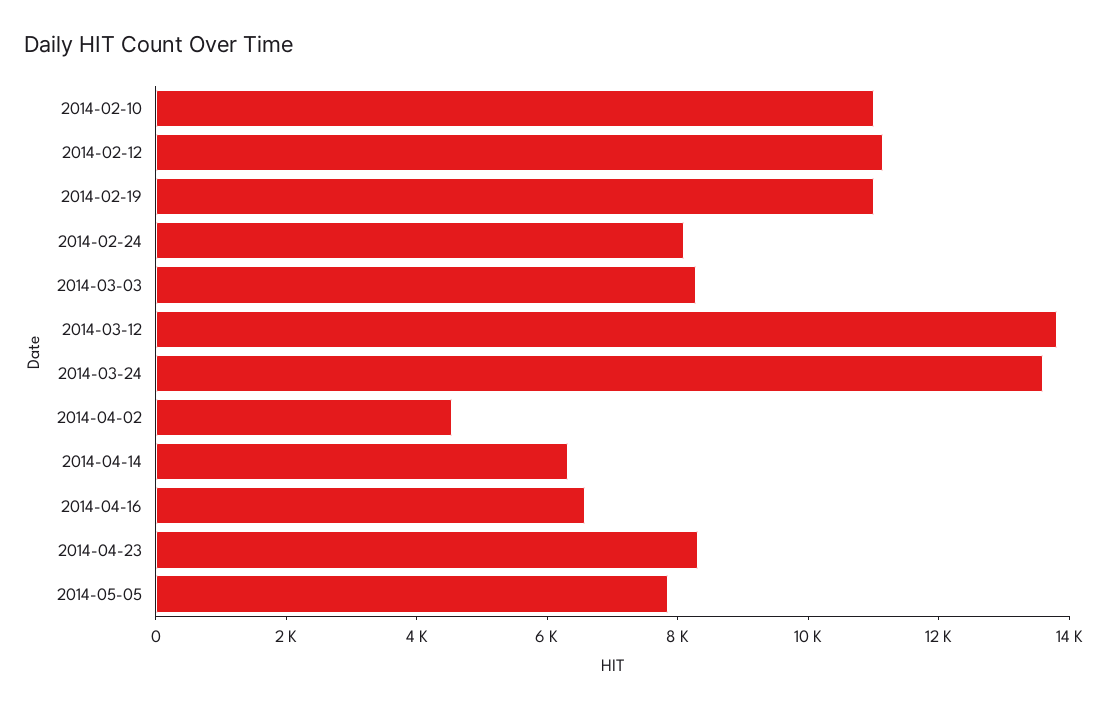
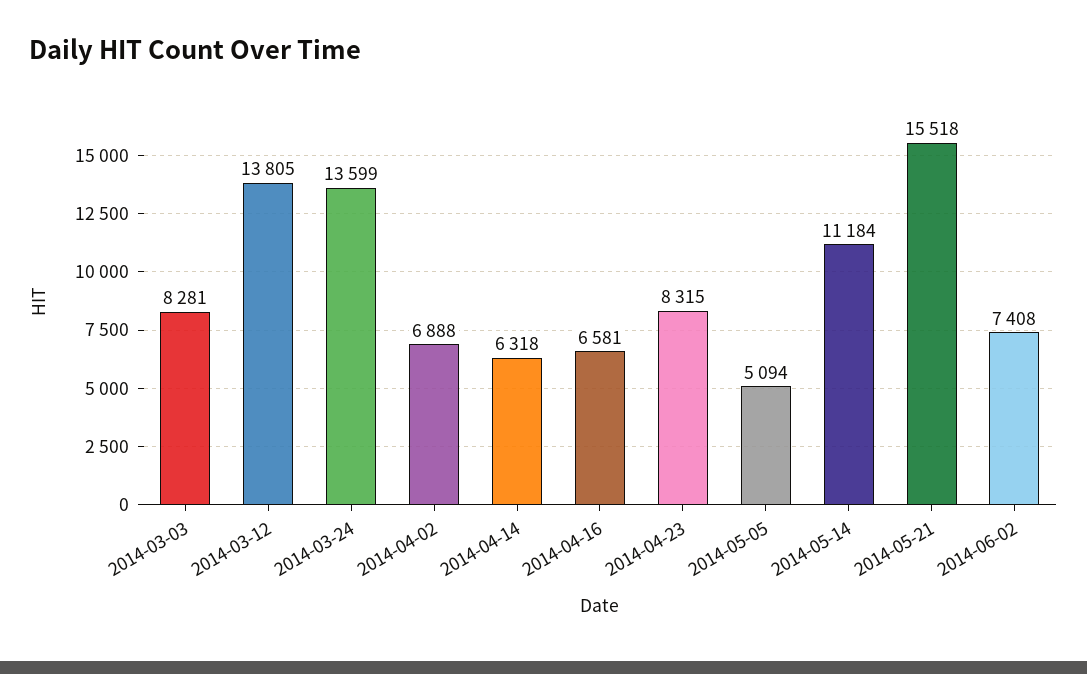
2014-02-10: 11000 -> none
2014-02-12: 11000 -> none
2014-02-19: 11000 -> none
2014-02-24: 8000 -> none
2014-04-02: 4500 -> 6888
2014-05-05: 8000 -> 5094
2014-05-14: none -> 11184
2014-05-21: none -> 15518
2014-06-02: none -> 7408

